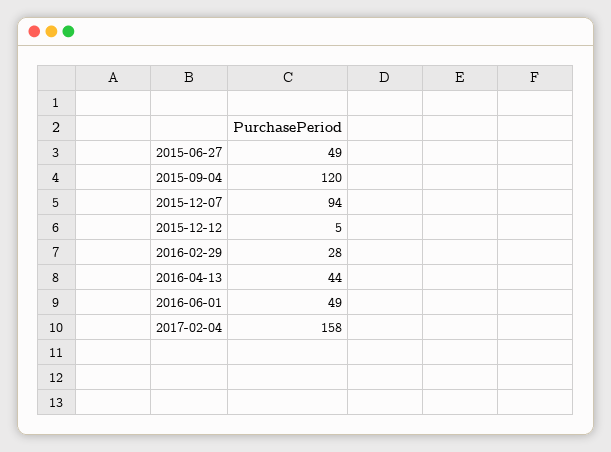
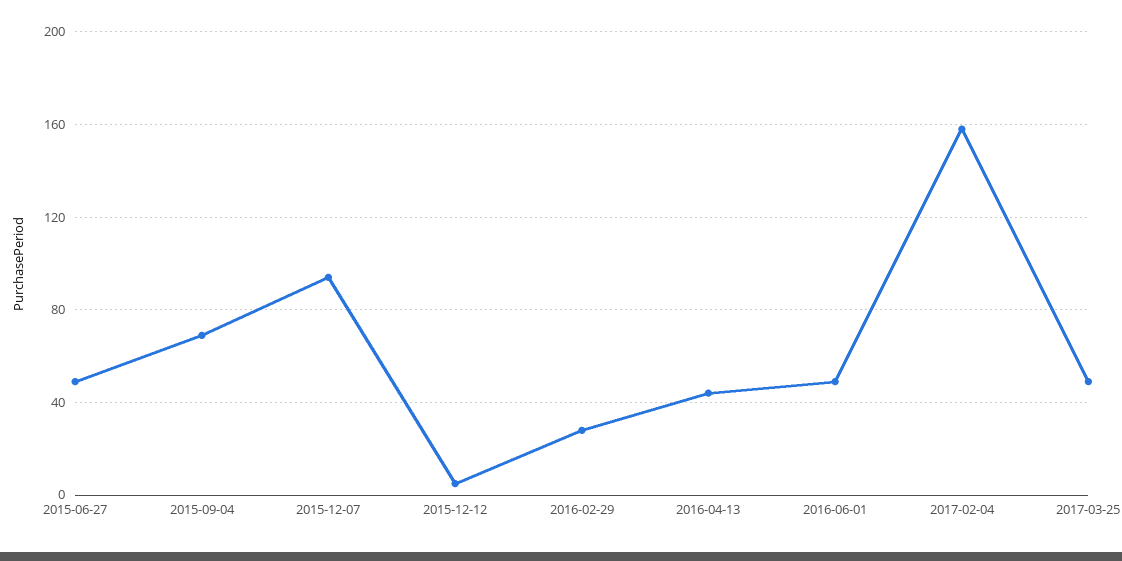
2015-09-04: 120 -> 70
2017-03-25: none -> 50

